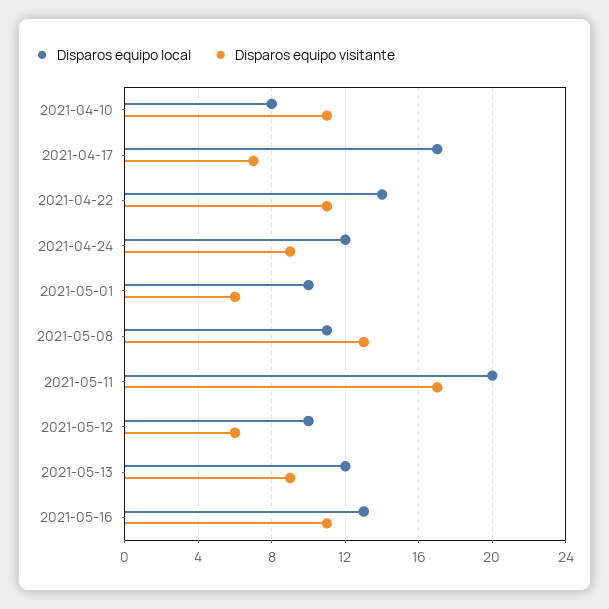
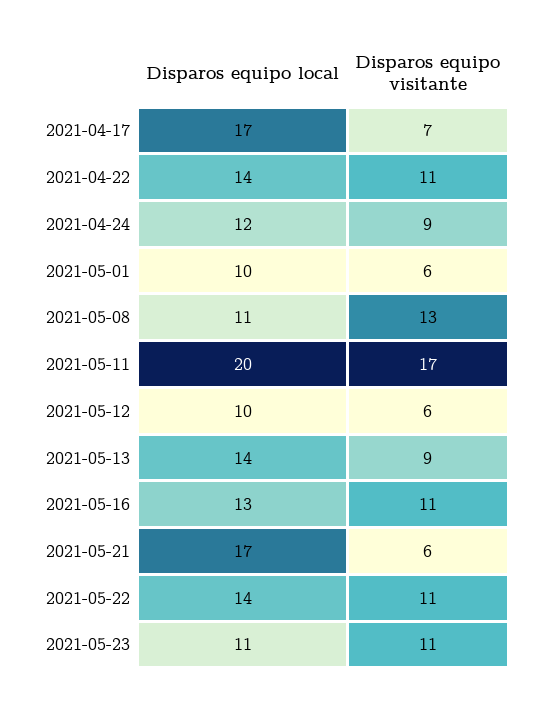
Disparos equipo local, 2021-04-10: 8 -> none
Disparos equipo visitante, 2021-04-10: 11 -> none
Disparos equipo local, 2021-05-13: 12 -> 14
Disparos equipo local, 2021-05-21: none -> 17
Disparos equipo visitante, 2021-05-21: none -> 6
Disparos equipo local, 2021-05-22: none -> 14
Disparos equipo visitante, 2021-05-22: none -> 11
Disparos equipo local, 2021-05-23: none -> 11
Disparos equipo visitante, 2021-05-23: none -> 11

